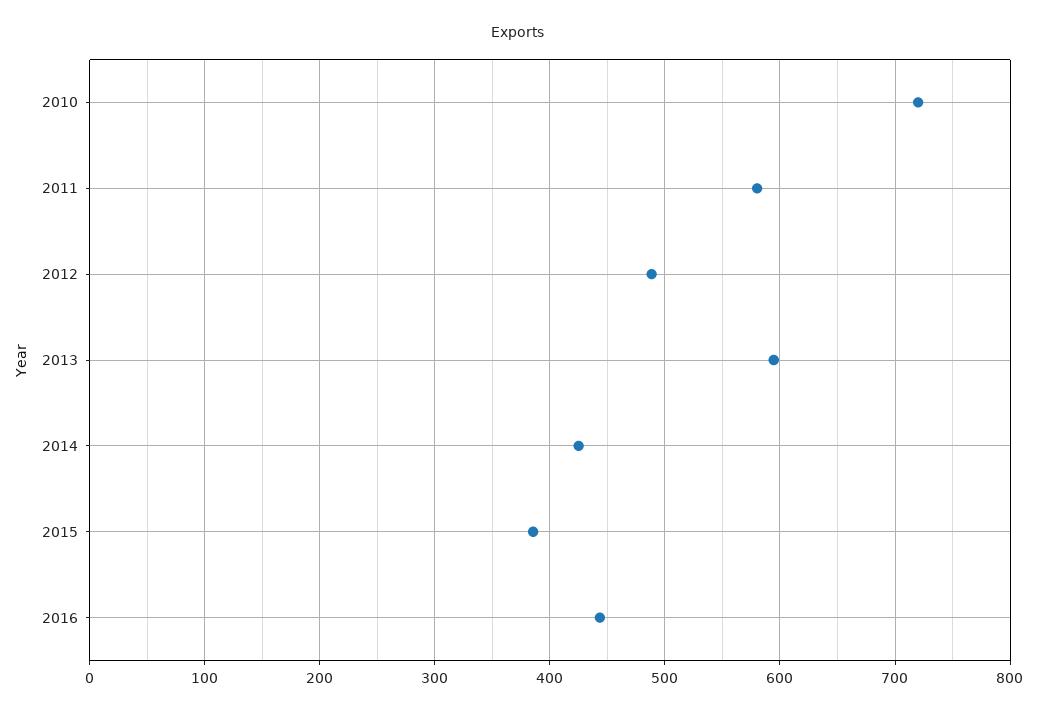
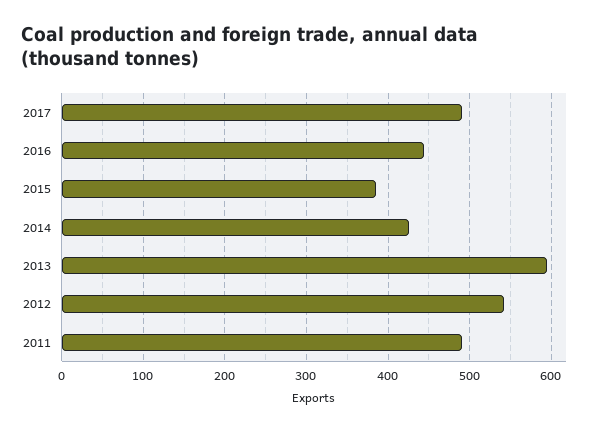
2010: 720 -> none
2011: 580 -> 490
2012: 490 -> 540
2017: none -> 490

